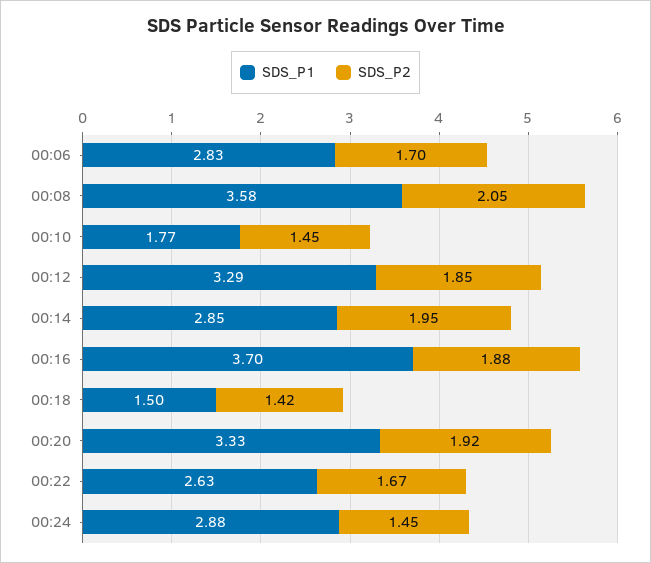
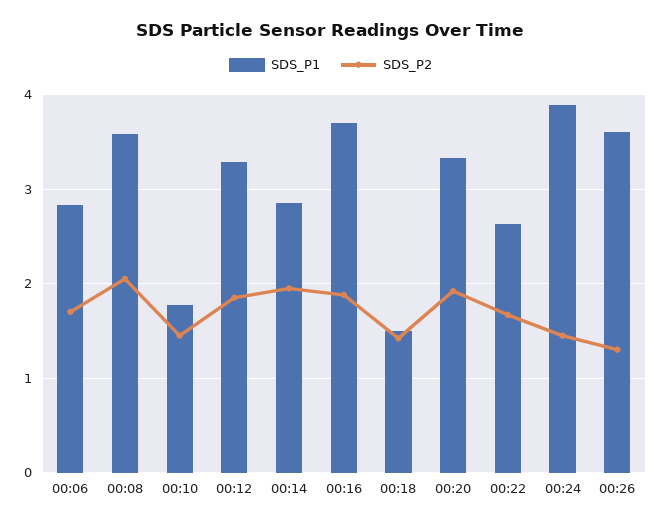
SDS_P1, 00:24: 2.88 -> 3.9
SDS_P1, 00:26: none -> 3.6
SDS_P2, 00:26: none -> 1.3

